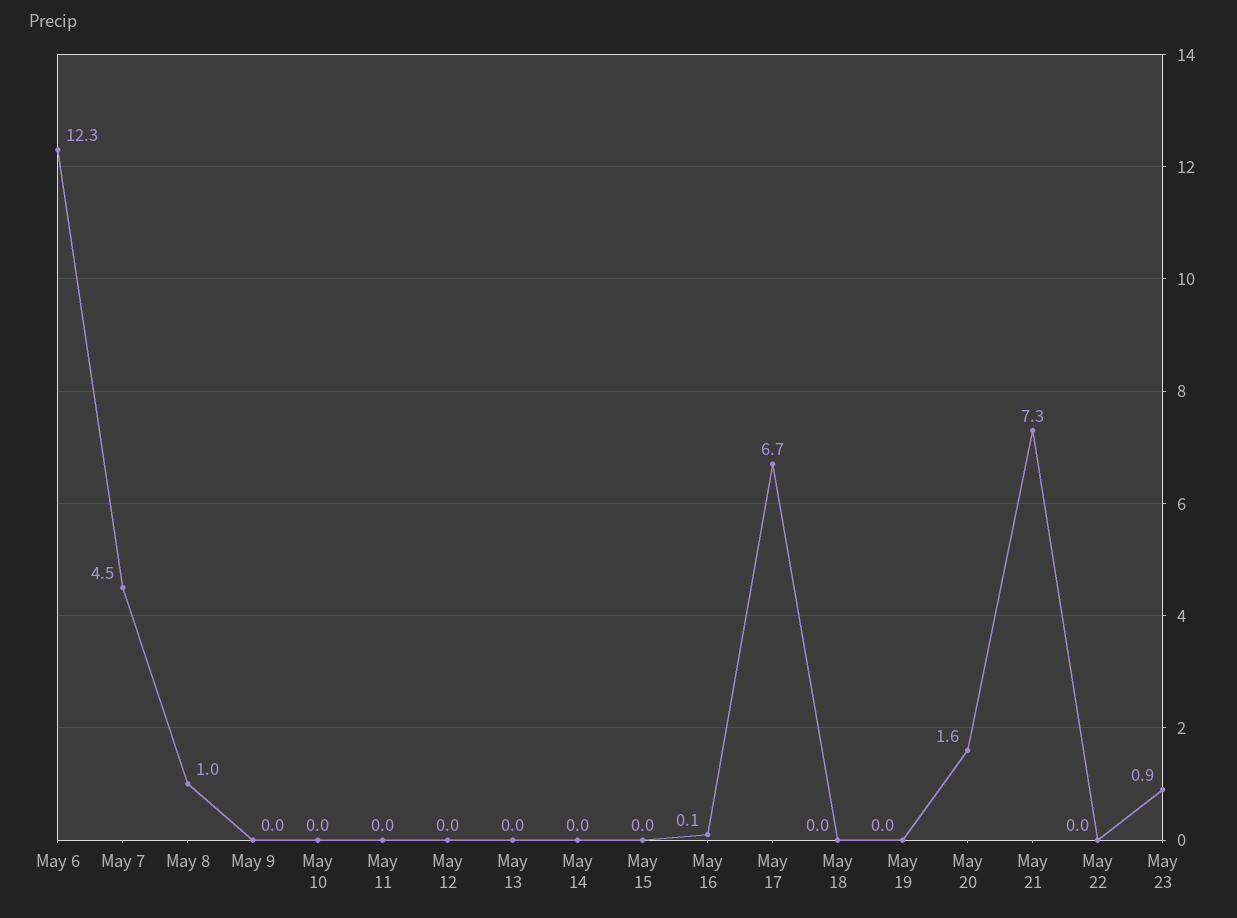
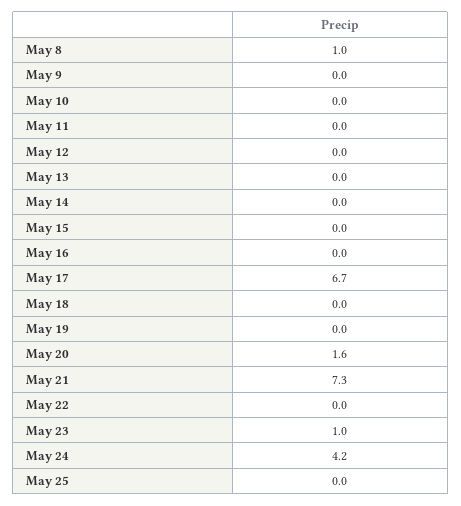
May 6: 12.3 -> none
May 7: 4.5 -> none
May 16: 0.1 -> 0
May 23: 0.9 -> 1
May 24: none -> 4.2
May 25: none -> 0

